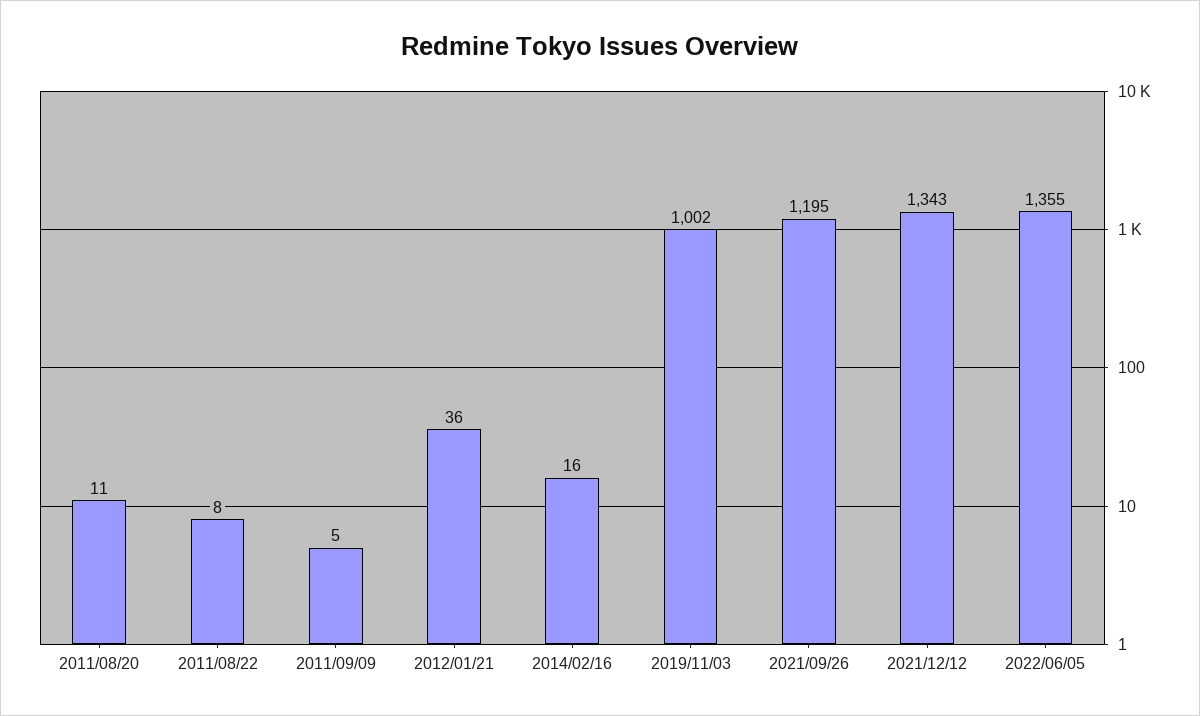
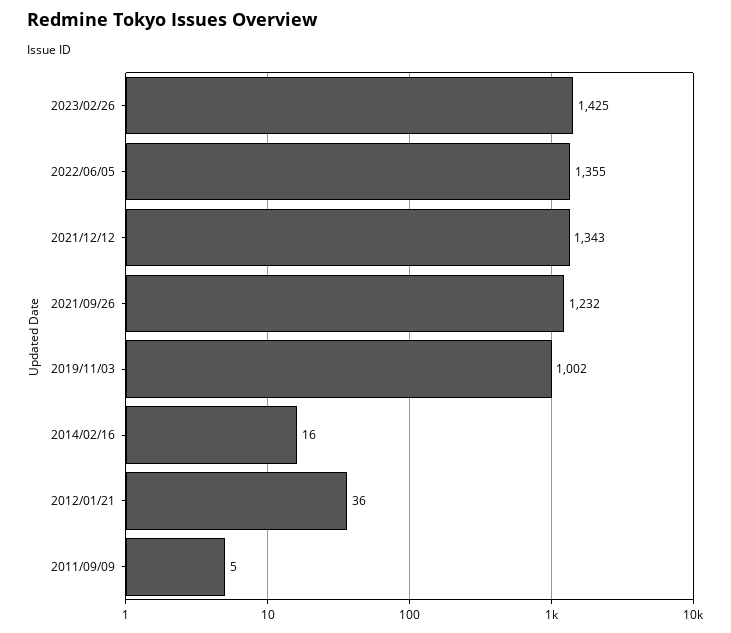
2011/08/20: 11 -> none
2011/08/22: 8 -> none
2021/09/26: 1195 -> 1232
2023/02/26: none -> 1425

